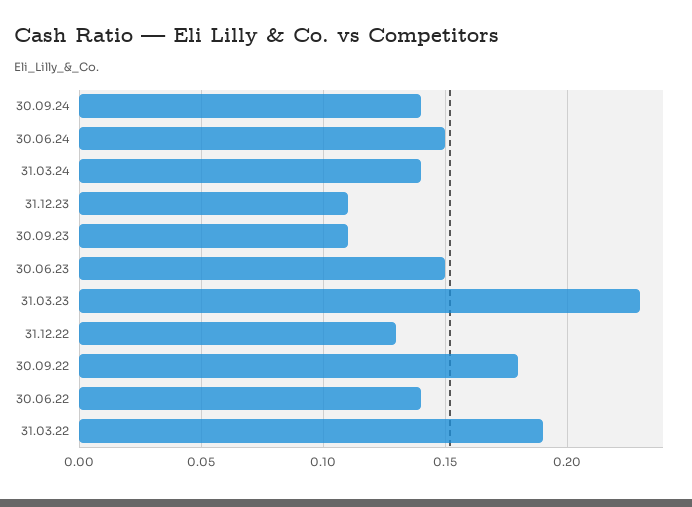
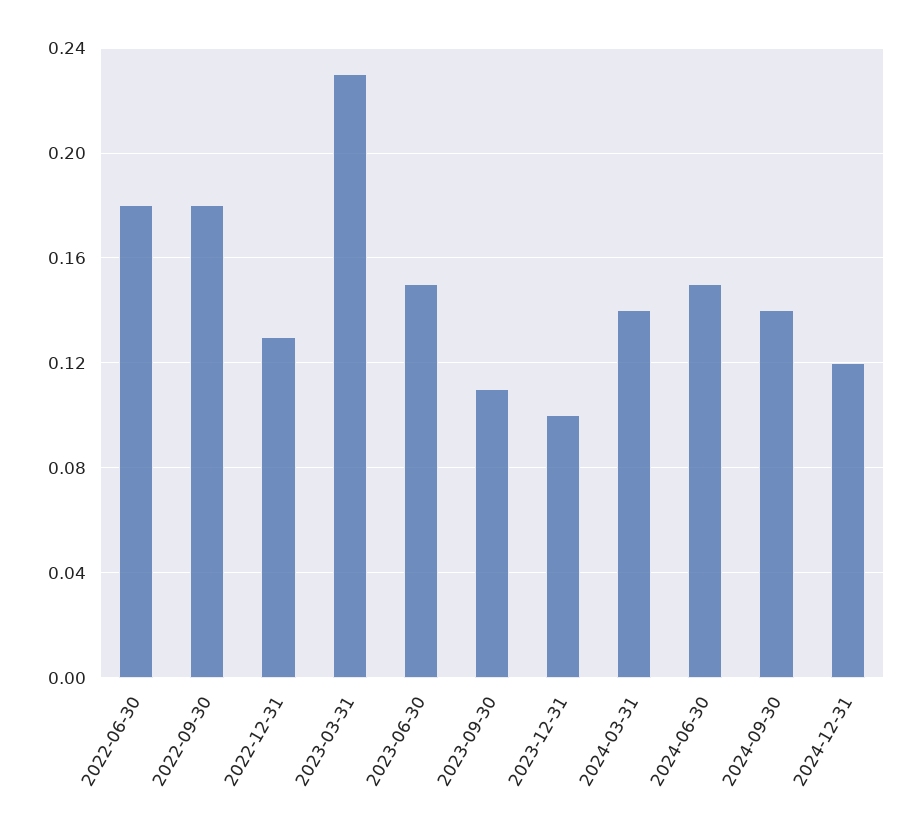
31.12.23: 0.11 -> 0.1
30.06.22: 0.14 -> 0.18
31.03.22: 0.19 -> none
2024-12-31: none -> 0.12

